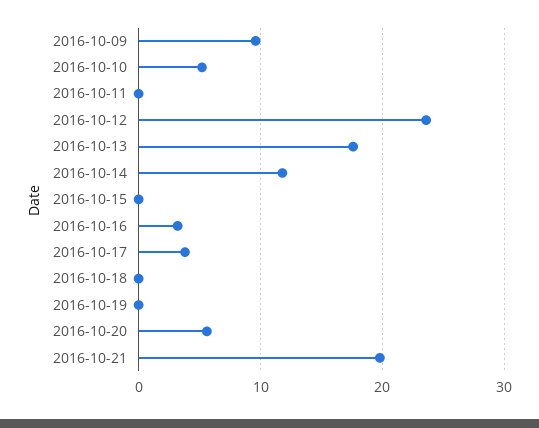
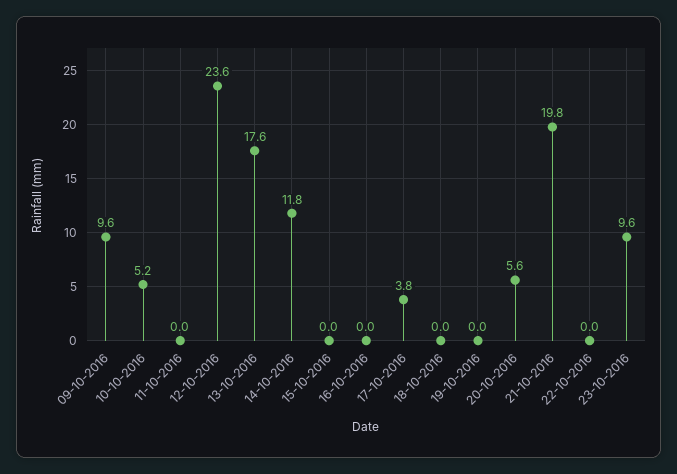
2016-10-16: 3 -> 0
22-10-2016: none -> 0
23-10-2016: none -> 9.6

